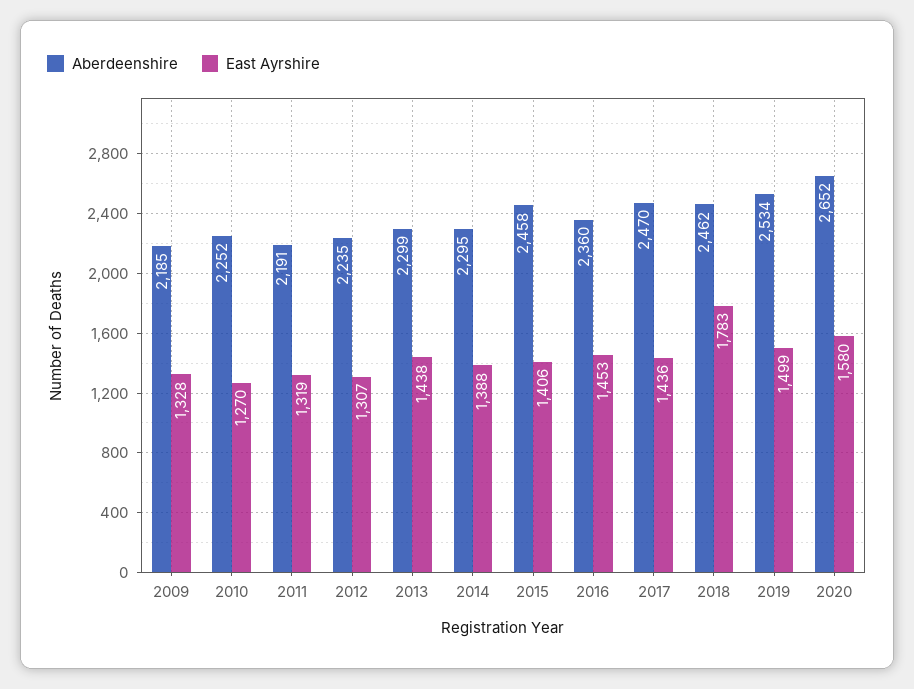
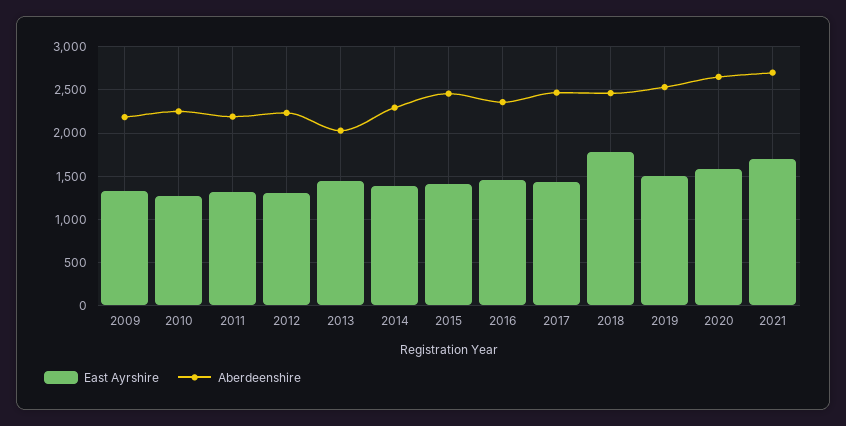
Aberdeenshire, 2013: 2299 -> 2000
East Ayrshire, 2021: none -> 1700
Aberdeenshire, 2021: none -> 2700

